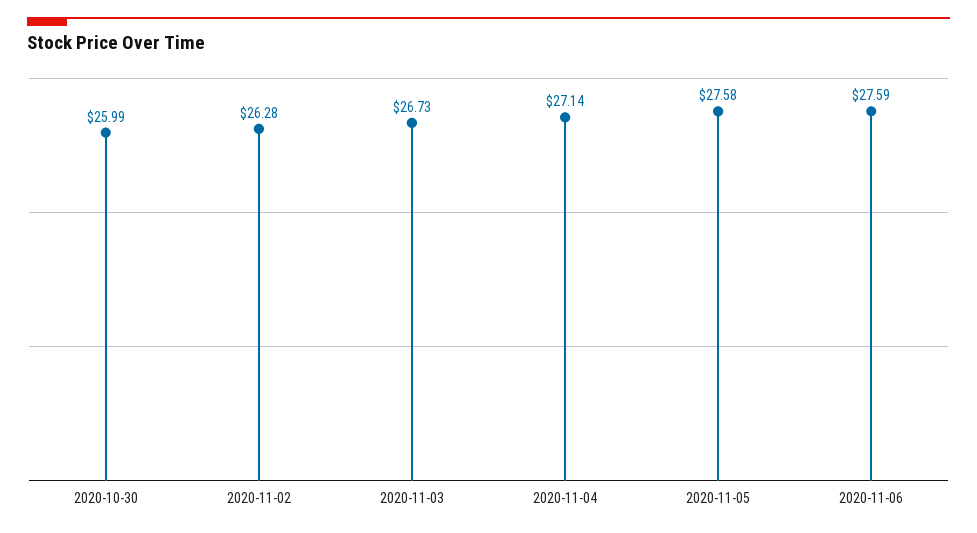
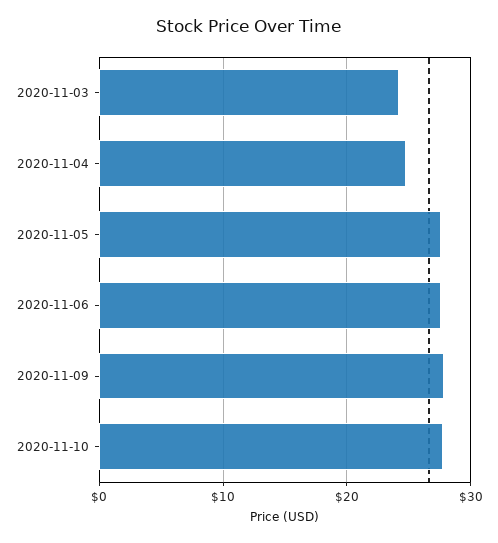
2020-10-30: 25.99 -> none
2020-11-02: 26.28 -> none
2020-11-03: 26.73 -> 24
2020-11-04: 27.14 -> 25
2020-11-09: none -> 28
2020-11-10: none -> 28

